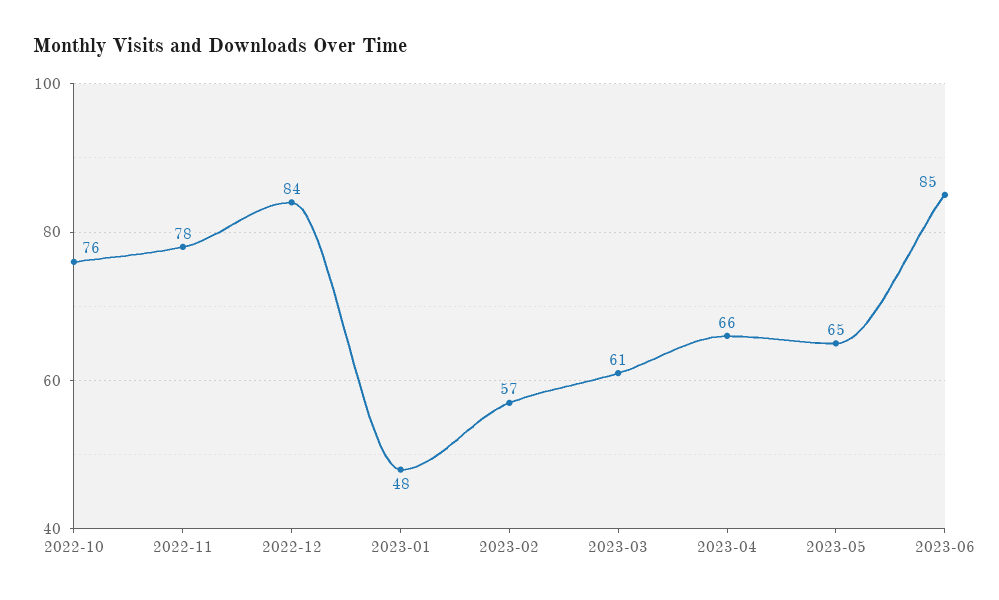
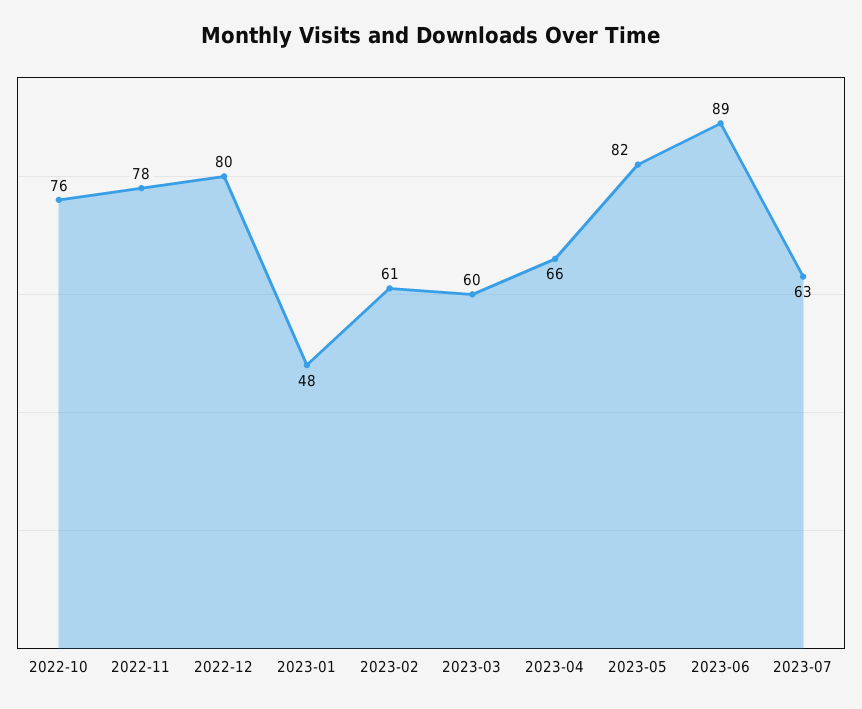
2022-12: 84 -> 80
2023-02: 57 -> 61
2023-03: 61 -> 60
2023-05: 65 -> 82
2023-06: 85 -> 89
2023-07: none -> 63

